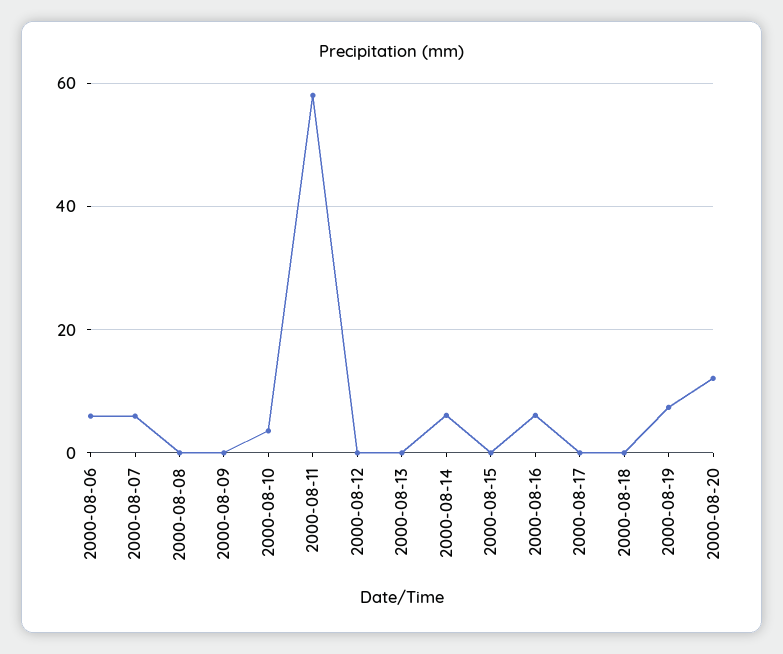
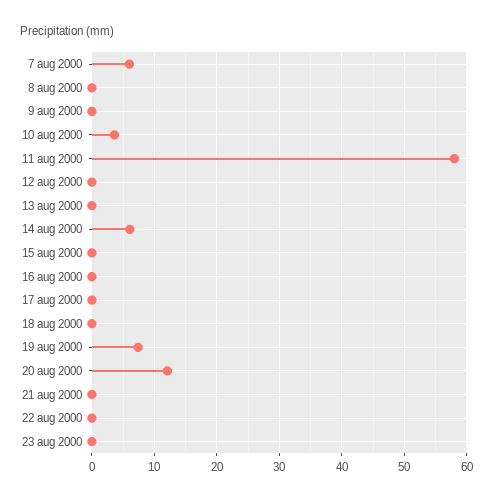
2000-08-06: 6 -> none
2000-08-16: 6 -> 0
21 aug 2000: none -> 0
22 aug 2000: none -> 0
23 aug 2000: none -> 0

